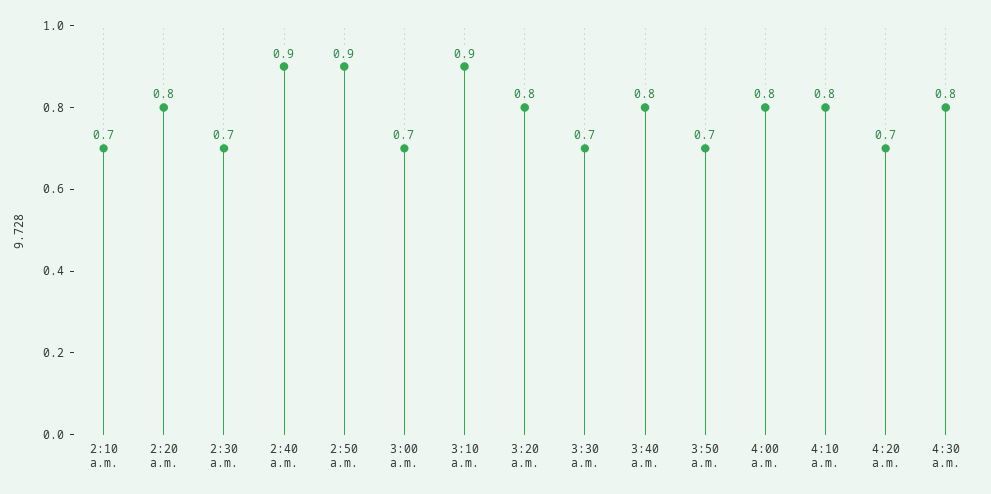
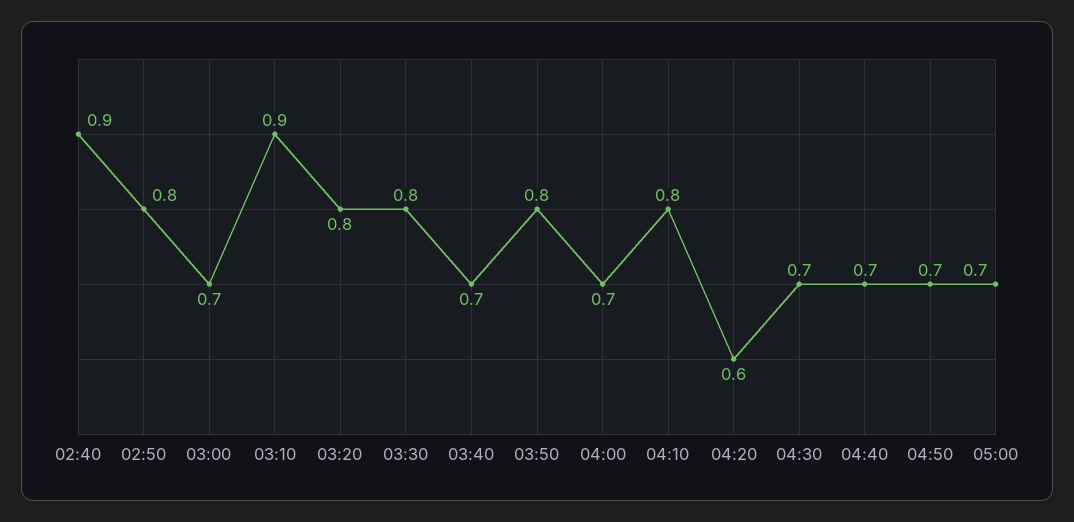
2:10 a.m.: 0.7 -> none
2:20 a.m.: 0.8 -> none
2:30 a.m.: 0.7 -> none
2:50 a.m.: 0.9 -> 0.8
3:30 a.m.: 0.7 -> 0.8
3:40 a.m.: 0.8 -> 0.7
3:50 a.m.: 0.7 -> 0.8
4:00 a.m.: 0.8 -> 0.7
4:20 a.m.: 0.7 -> 0.6
4:30 a.m.: 0.8 -> 0.7
04:40: none -> 0.7
04:50: none -> 0.7
05:00: none -> 0.7

